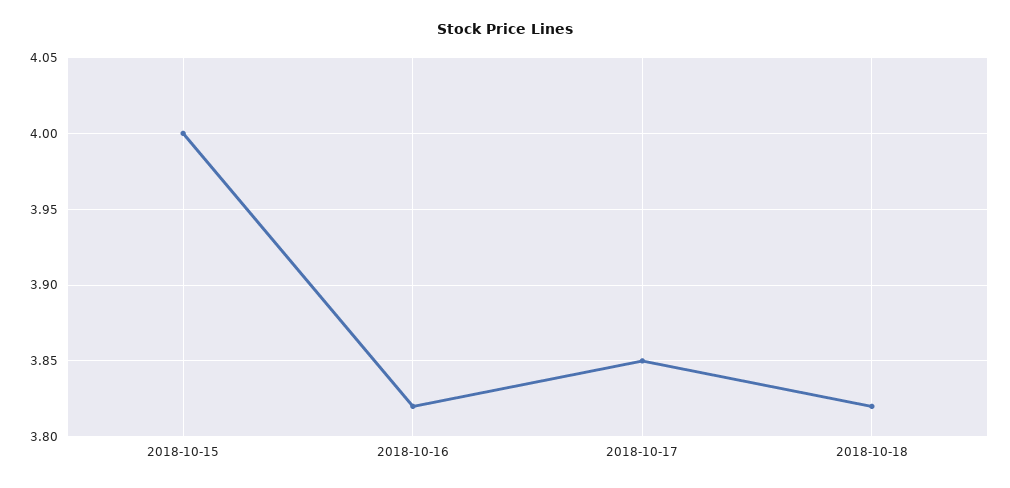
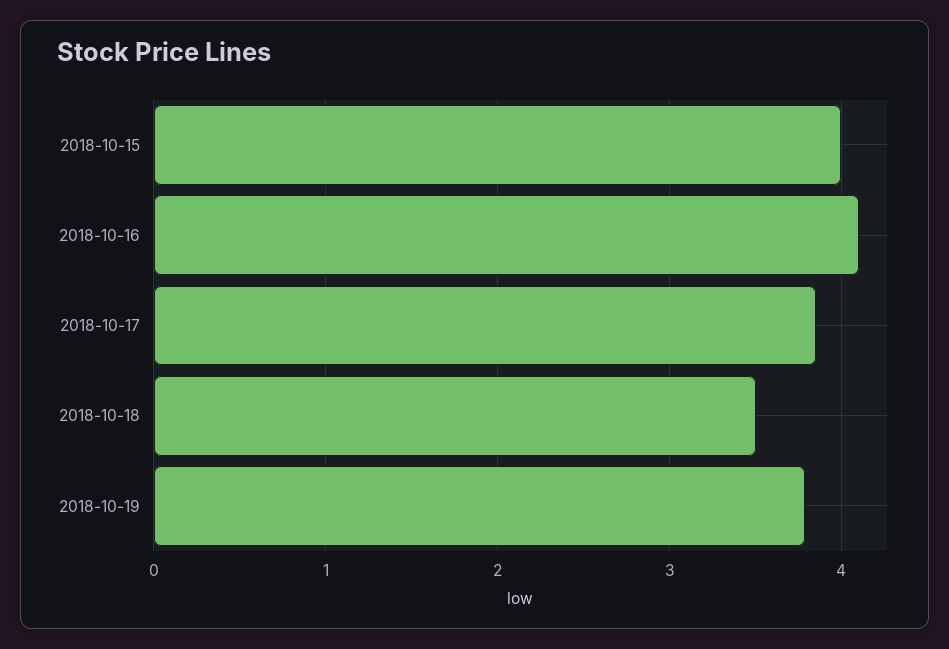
2018-10-16: 3.82 -> 4.1
2018-10-18: 3.82 -> 3.5
2018-10-19: none -> 3.8

